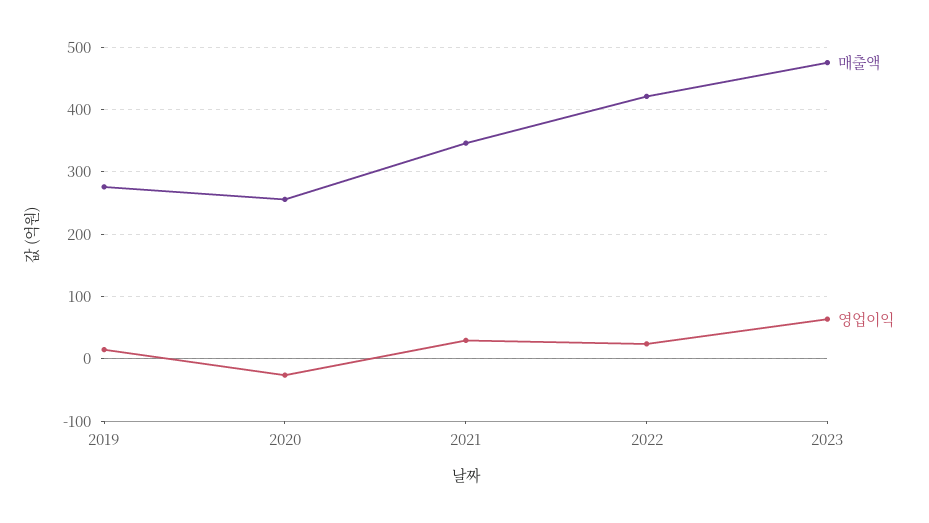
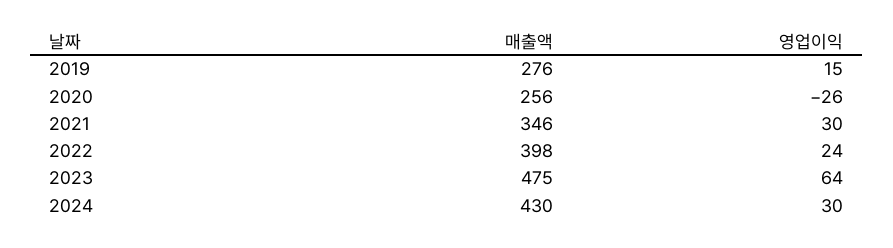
매출액, 2022: 420 -> 398
매출액, 2024: none -> 430
영업이익, 2024: none -> 30

